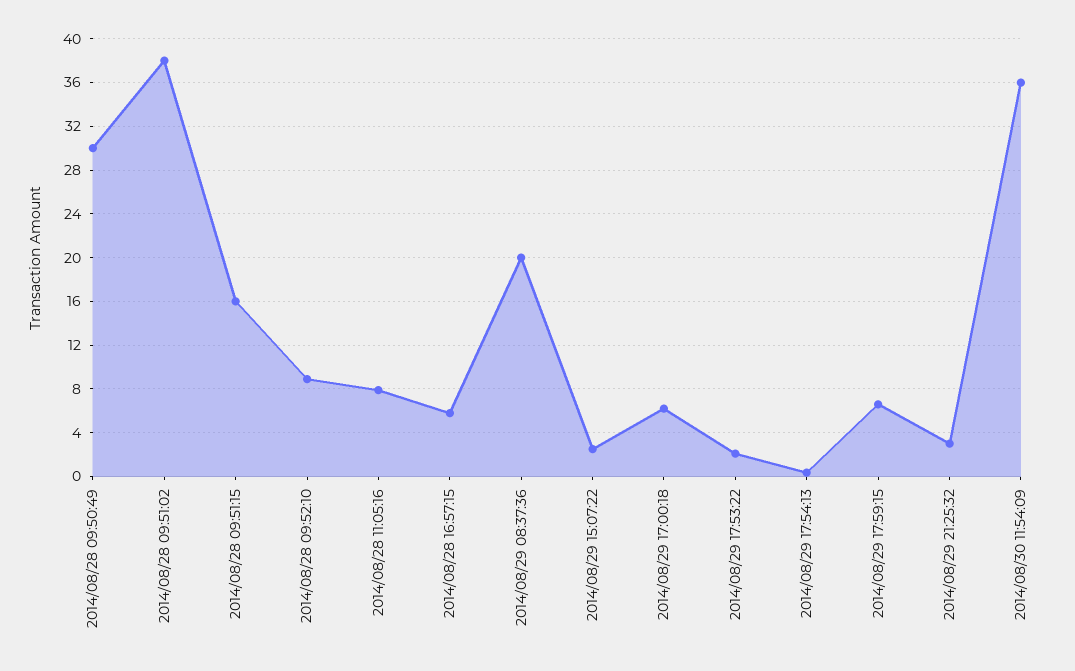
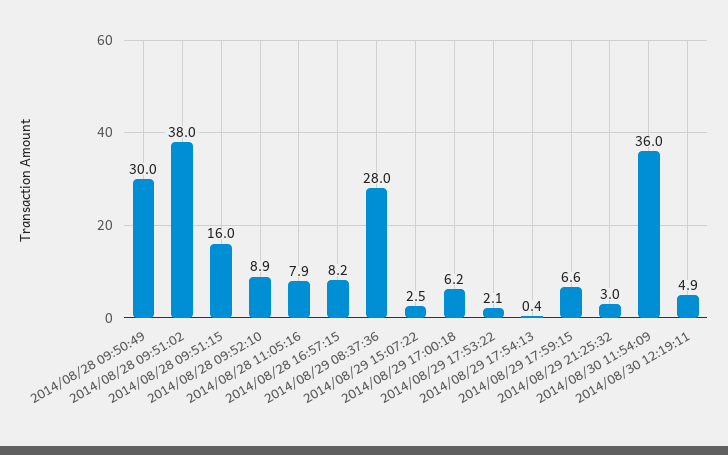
2014/08/28 16:57:15: 6 -> 8.2
2014/08/29 08:37:36: 20 -> 28
2014/08/30 12:19:11: none -> 4.9

